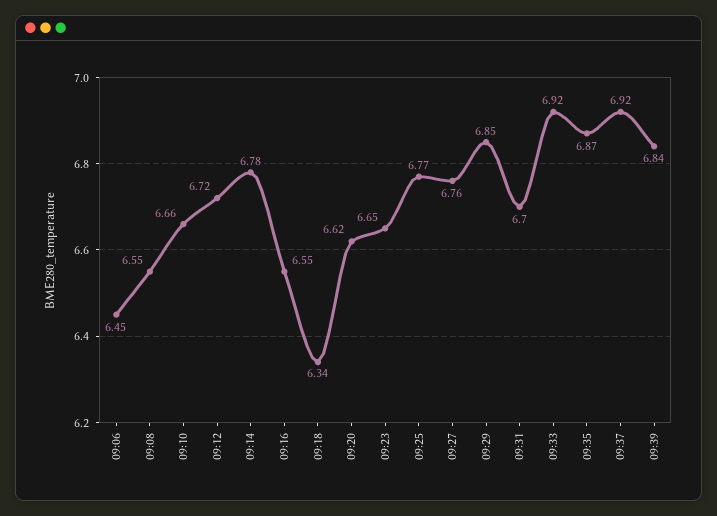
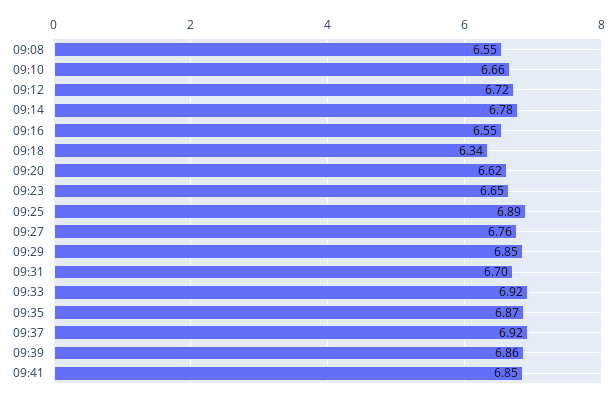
09:06: 6.45 -> none
09:25: 6.77 -> 6.89
09:39: 6.84 -> 6.86
09:41: none -> 6.85

